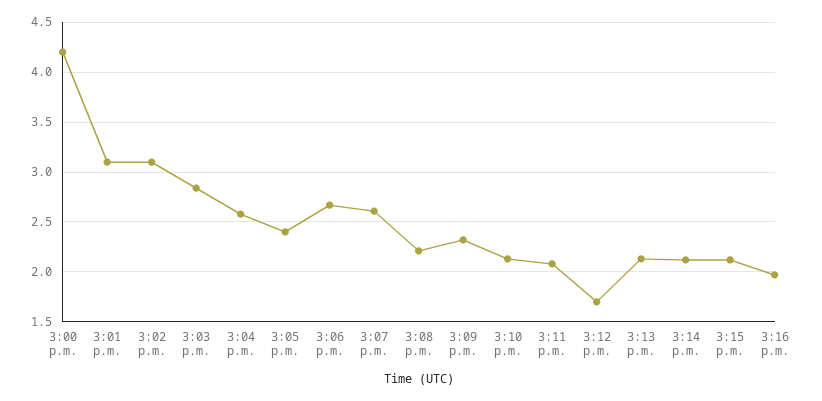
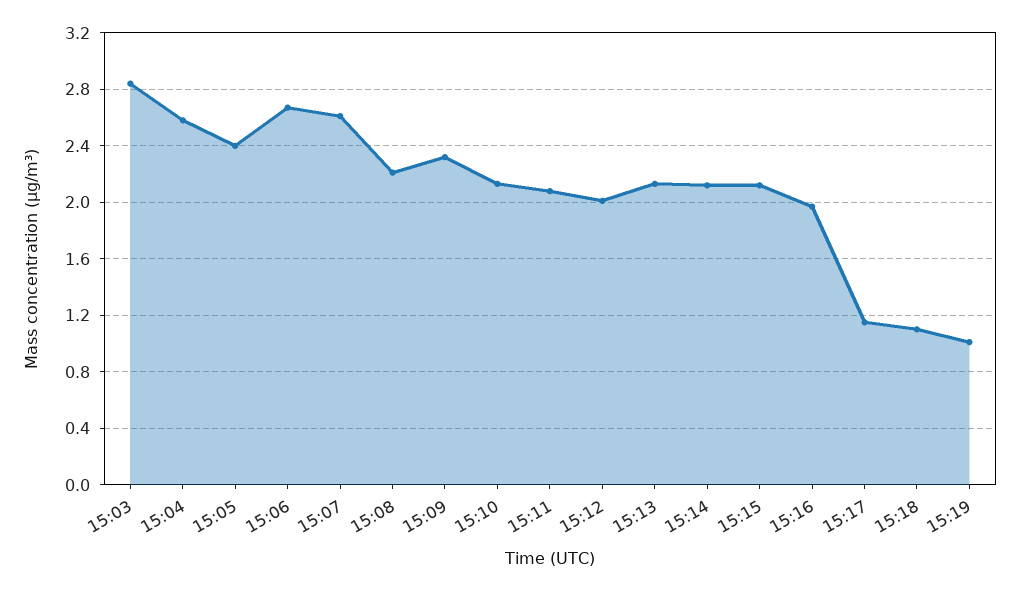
3:00 p.m.: 4.2 -> none
3:01 p.m.: 3.1 -> none
3:02 p.m.: 3.1 -> none
3:12 p.m.: 1.7 -> 2
15:17: none -> 1.15
15:18: none -> 1.1
15:19: none -> 1

